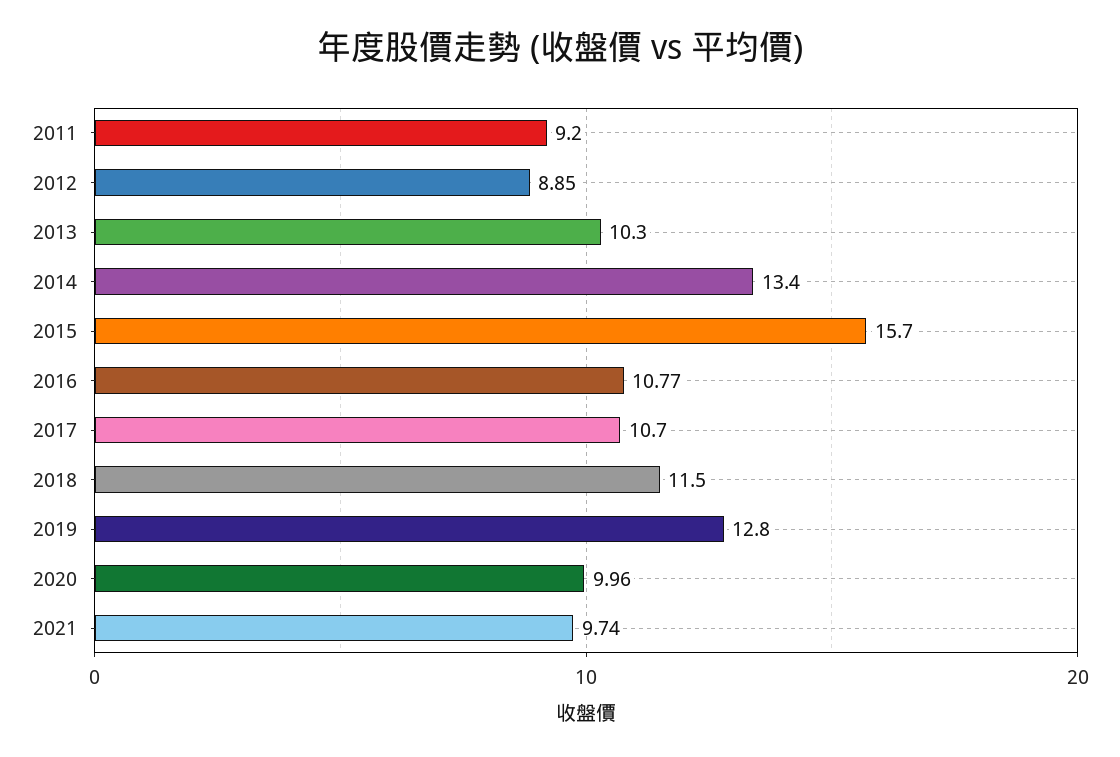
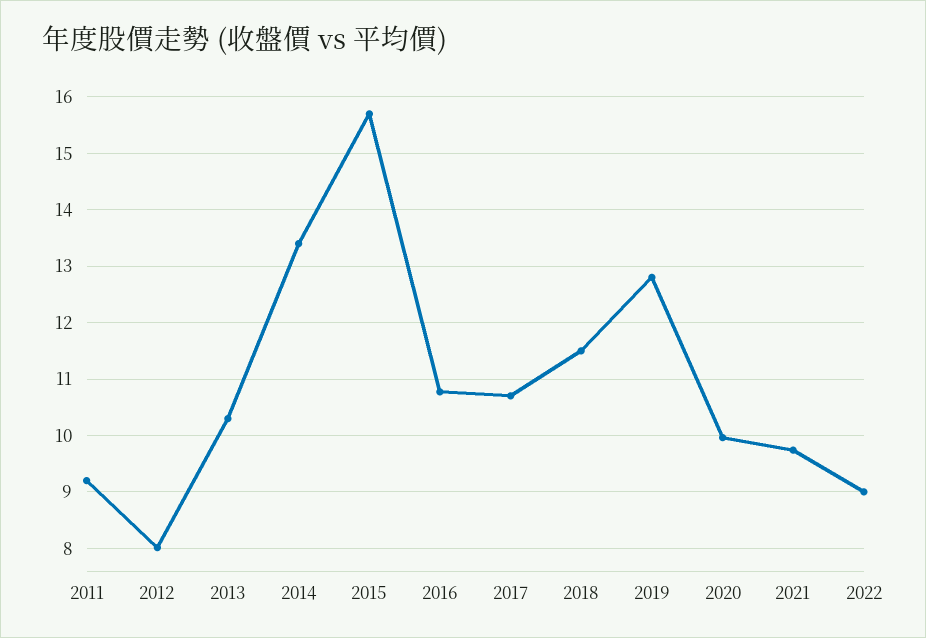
2012: 8.85 -> 8
2022: none -> 9

